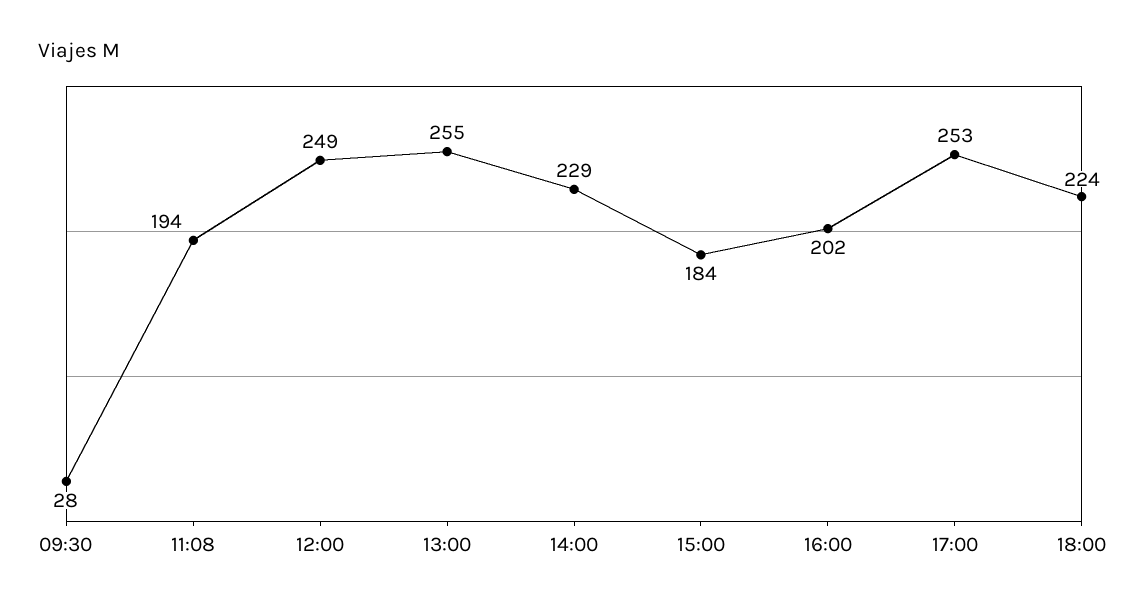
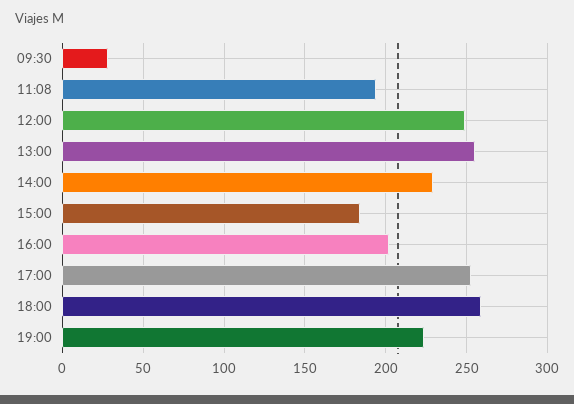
18:00: 224 -> 260
19:00: none -> 225

